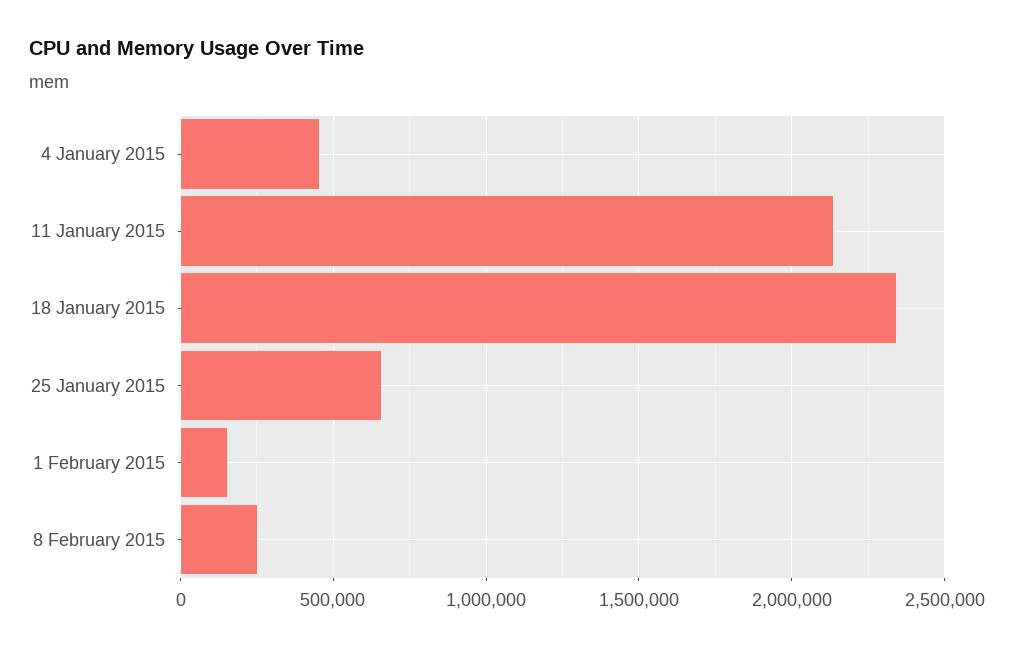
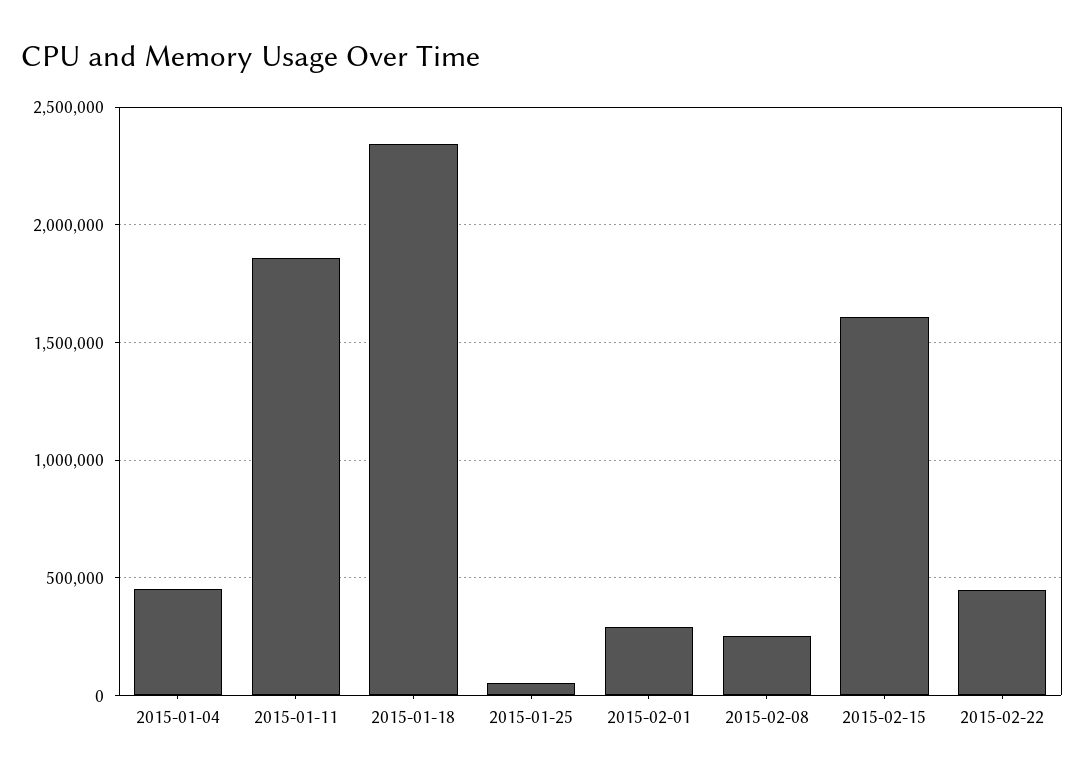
11 January 2015: 2150000 -> 1850000
25 January 2015: 650000 -> 50000
1 February 2015: 150000 -> 300000
2015-02-15: none -> 1600000
2015-02-22: none -> 450000

